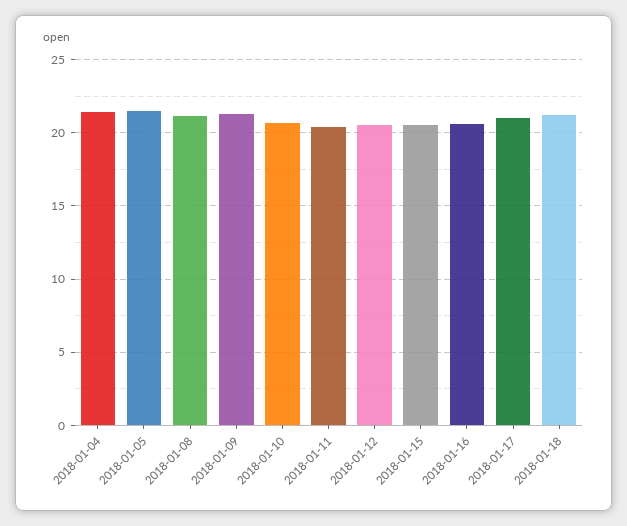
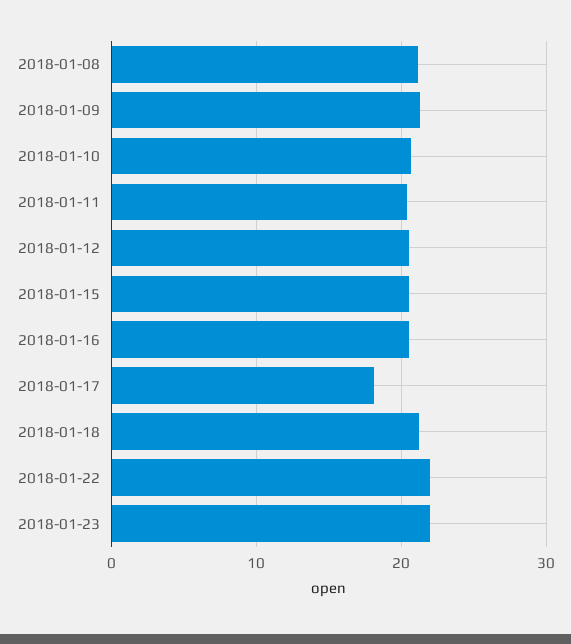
2018-01-04: 21.5 -> none
2018-01-05: 21.5 -> none
2018-01-17: 21 -> 18
2018-01-22: none -> 22
2018-01-23: none -> 22

